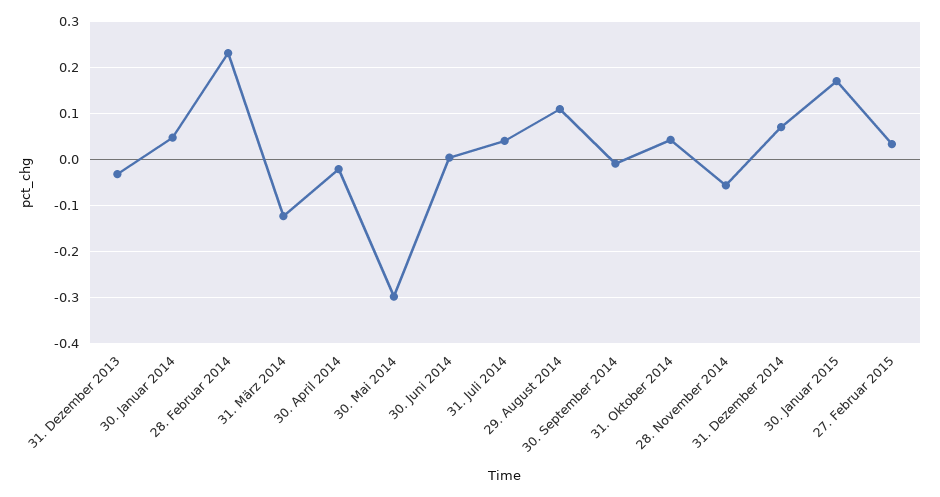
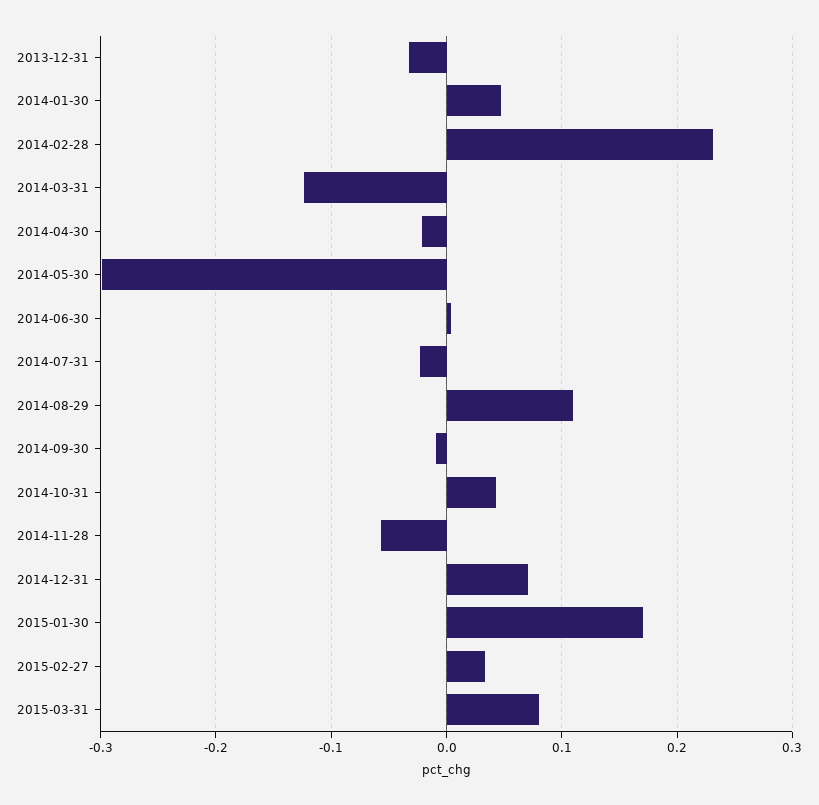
31. Juli 2014: 0.04 -> -0.02
2015-03-31: none -> 0.08

